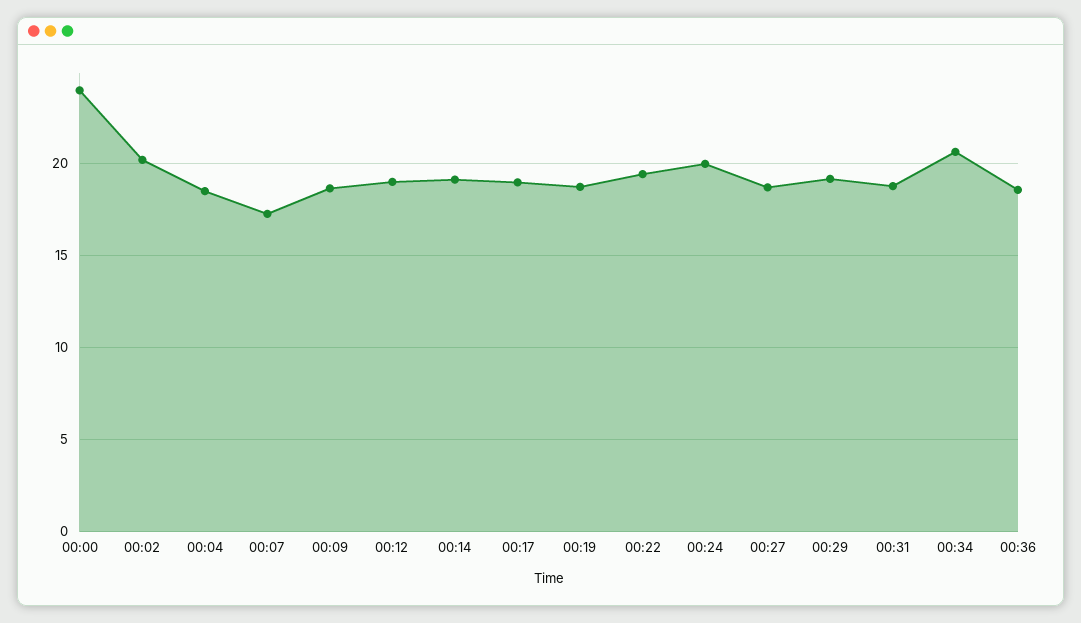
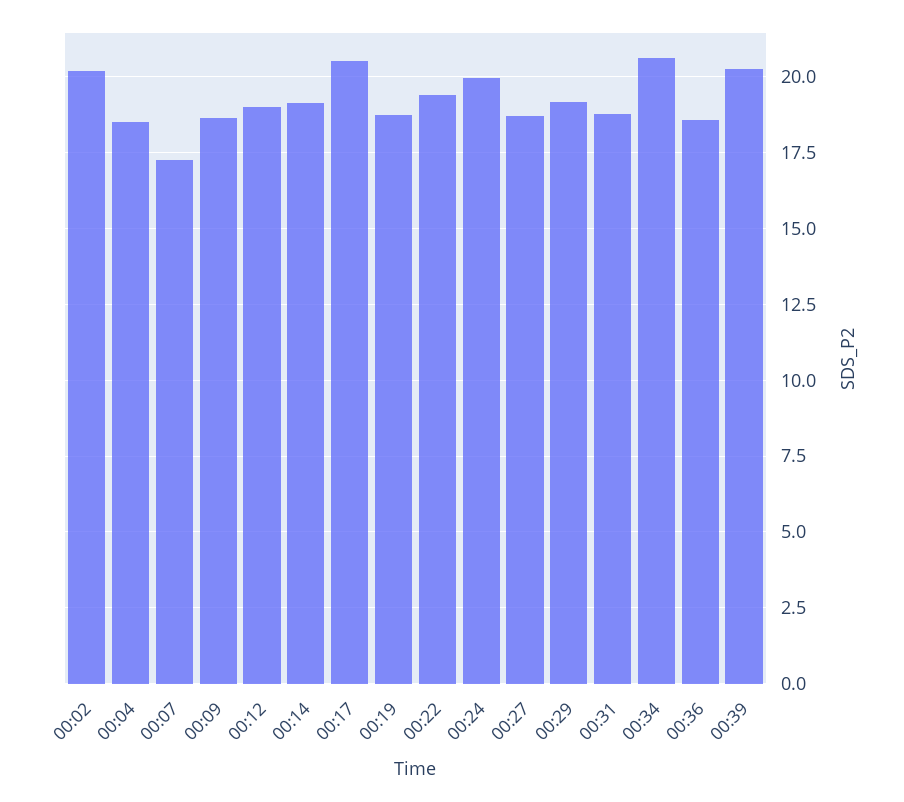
00:00: 24 -> none
00:17: 19 -> 20.5
00:39: none -> 20.25

